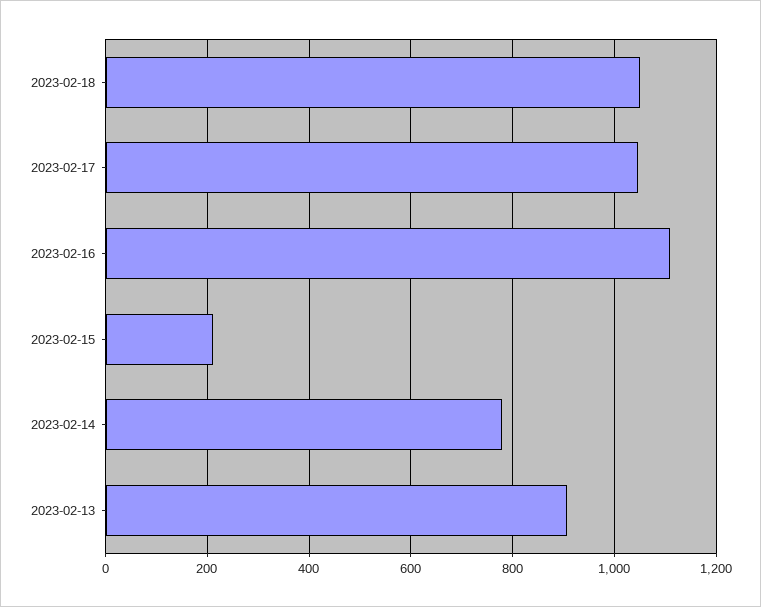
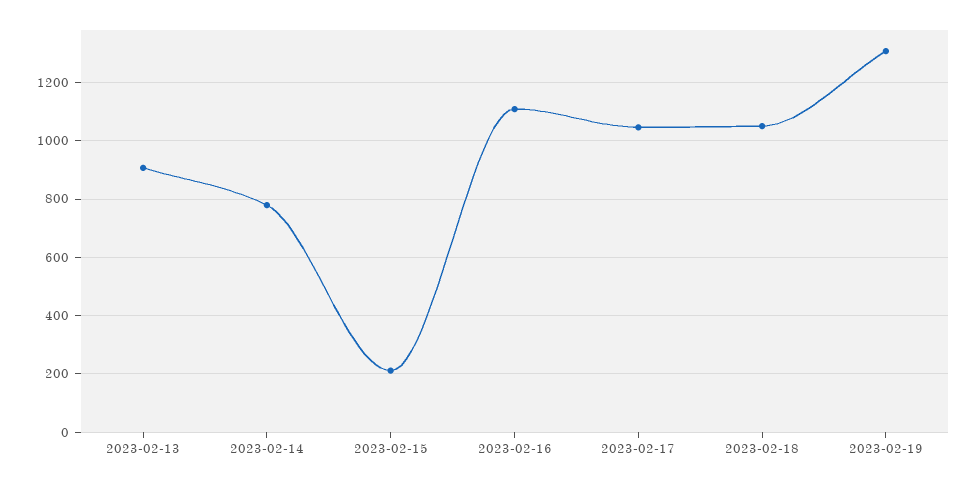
2023-02-19: none -> 1300

